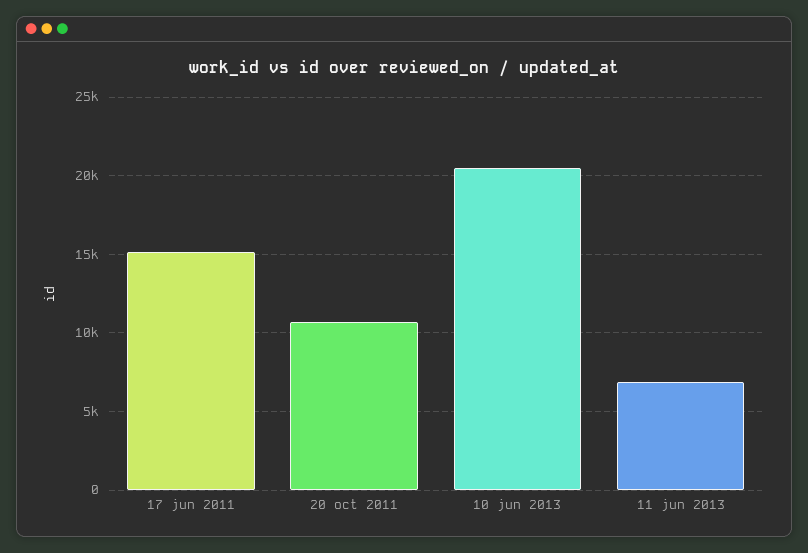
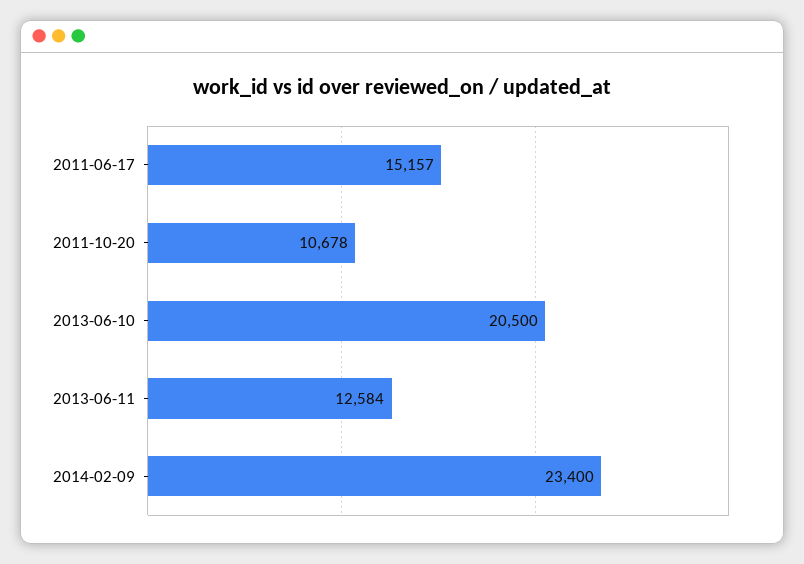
11 jun 2013: 7000 -> 12584
2014-02-09: none -> 23400

